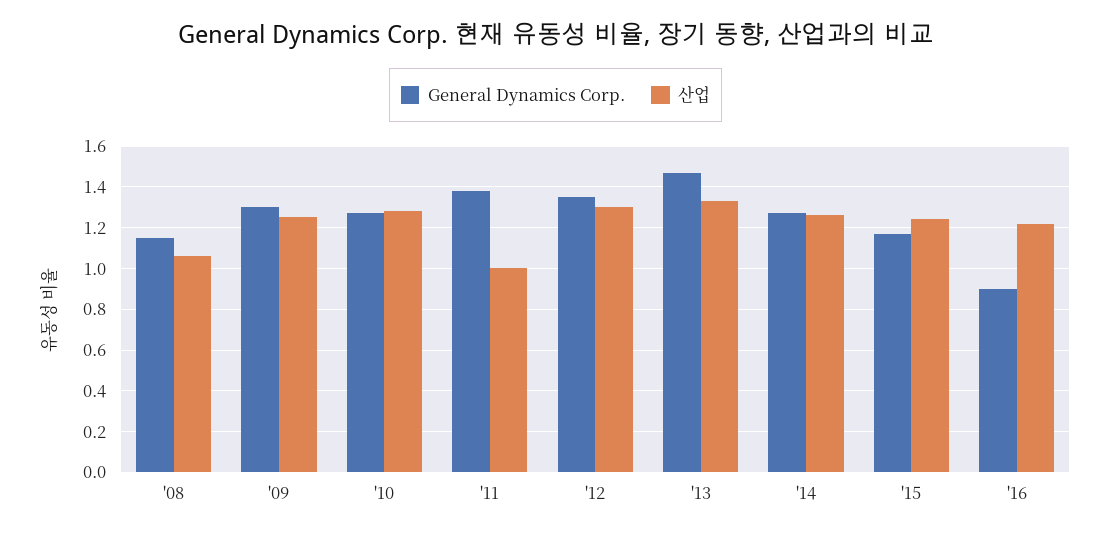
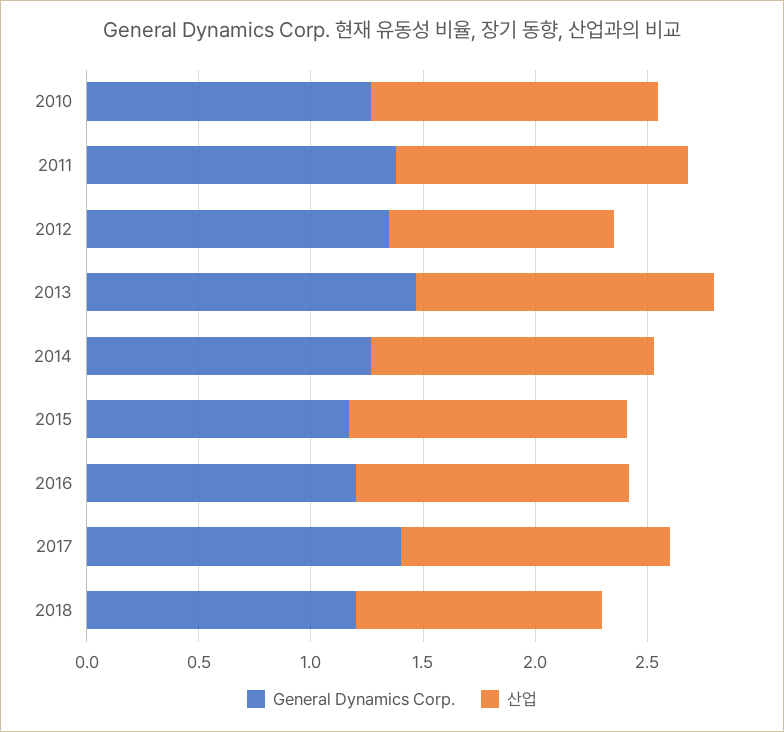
General Dynamics Corp., '08: 1.15 -> none
산업, '08: 1.05 -> none
General Dynamics Corp., '09: 1.3 -> none
산업, '09: 1.25 -> none
산업, '11: 1 -> 1.3
산업, '12: 1.3 -> 1
General Dynamics Corp., '16: 0.9 -> 1.2
General Dynamics Corp., 2017: none -> 1.4
산업, 2017: none -> 1.2
General Dynamics Corp., 2018: none -> 1.2
산업, 2018: none -> 1.1

